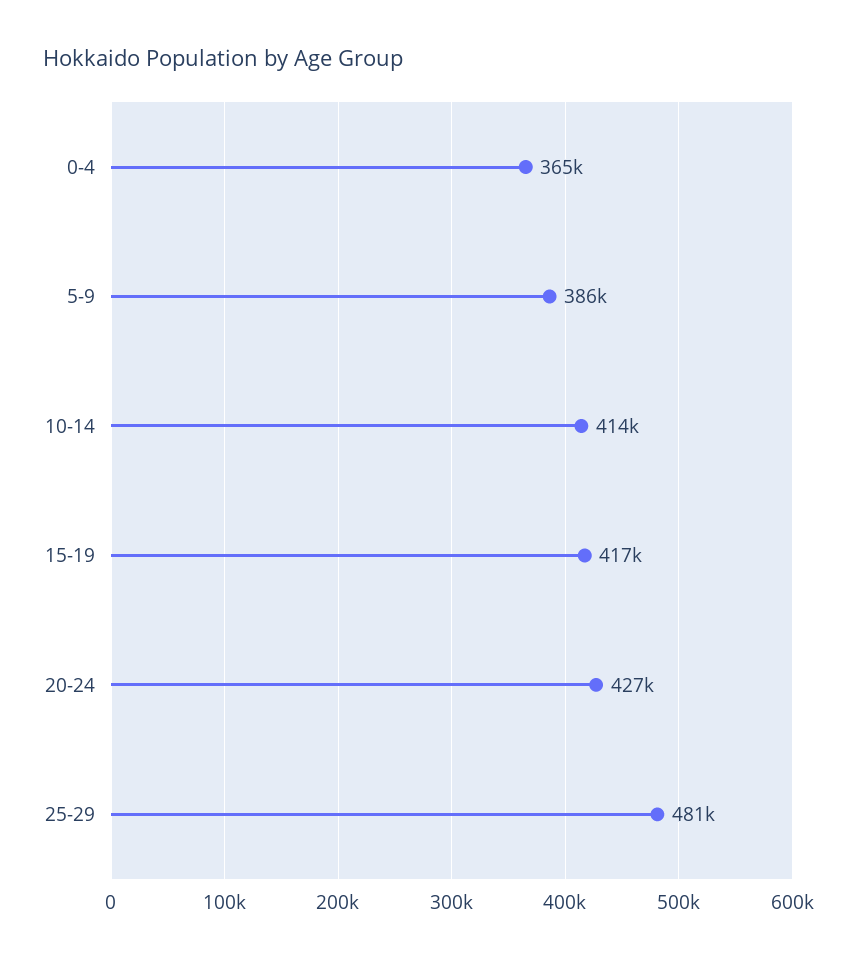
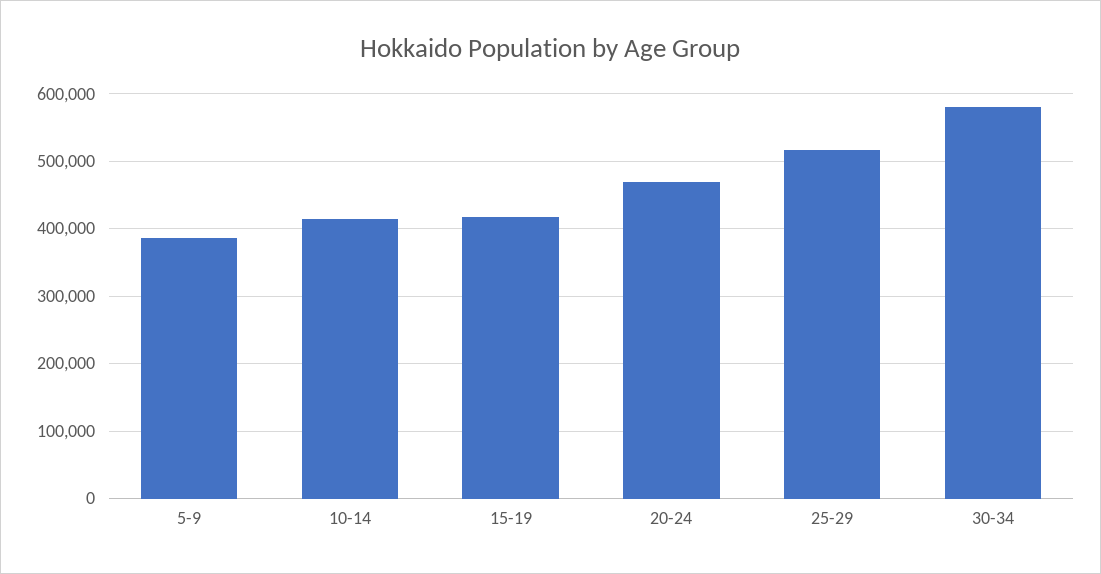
0-4: 365000 -> none
20-24: 427000 -> 470000
25-29: 481000 -> 520000
30-34: none -> 580000

